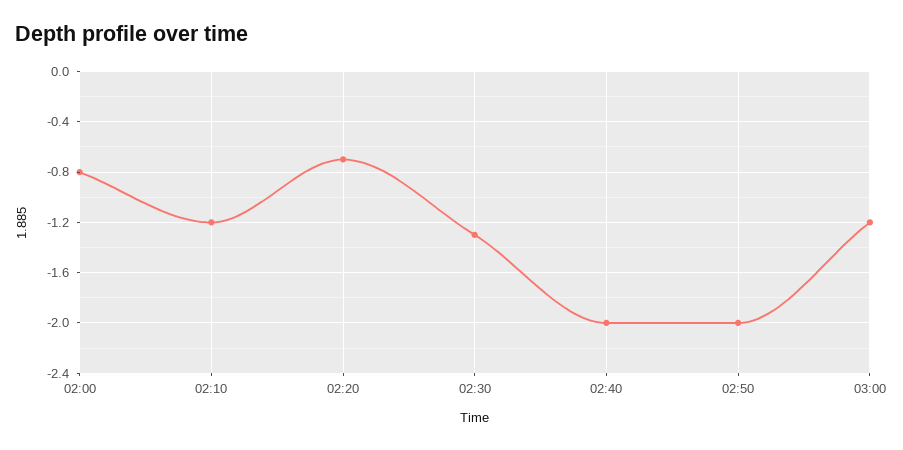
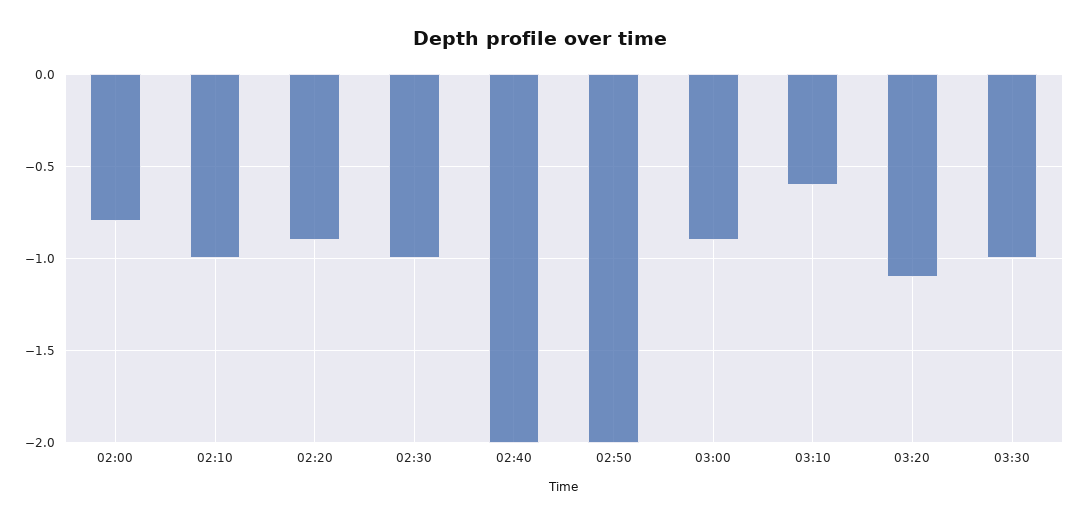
02:10: -1.2 -> -1
02:20: -0.7 -> -0.9
02:30: -1.3 -> -1
03:00: -1.2 -> -0.9
03:10: none -> -0.6
03:20: none -> -1.1
03:30: none -> -1

